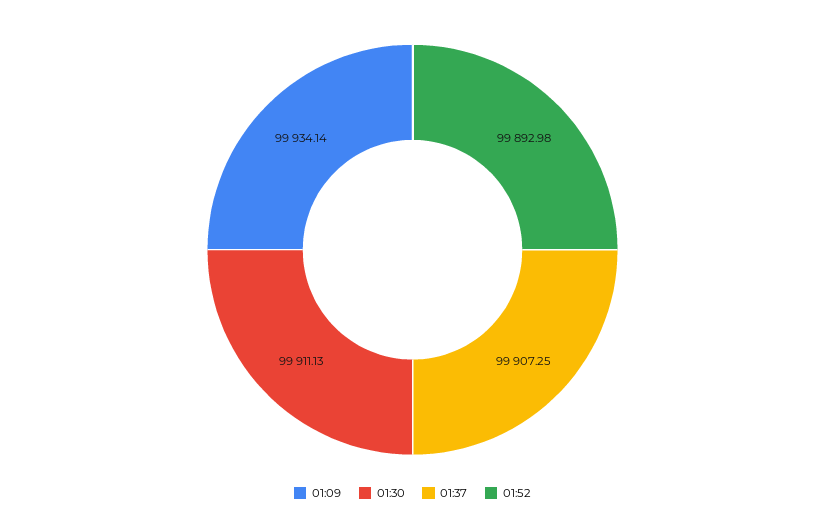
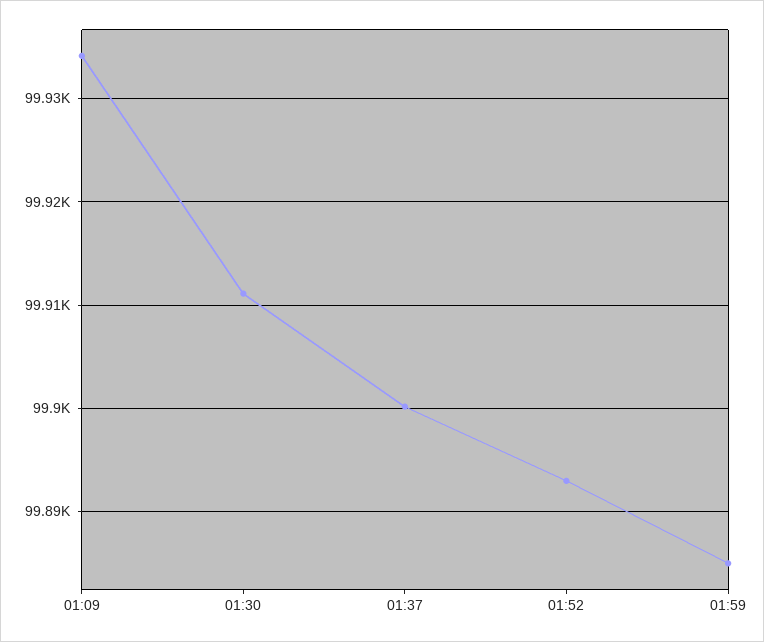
01:37: 99907.25 -> 99900
01:59: none -> 99885

